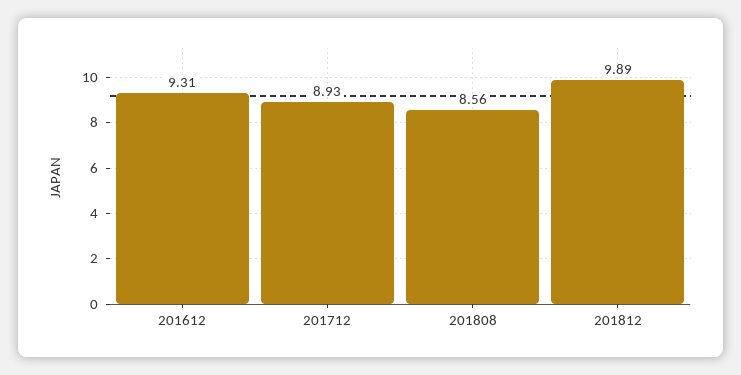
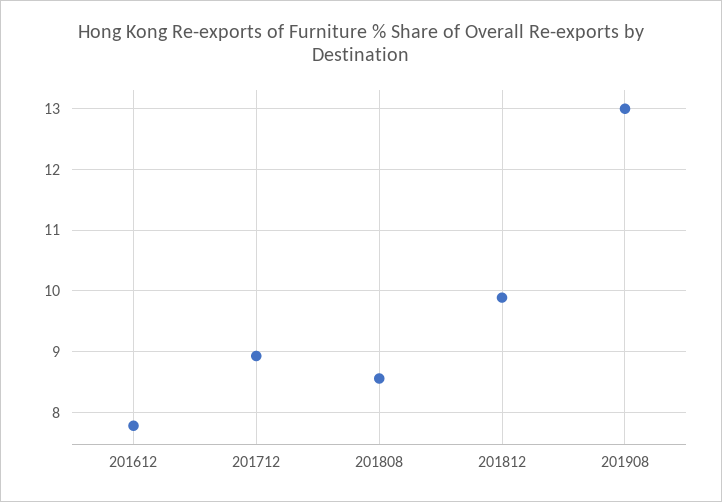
201612: 9.31 -> 7.8
201908: none -> 13

